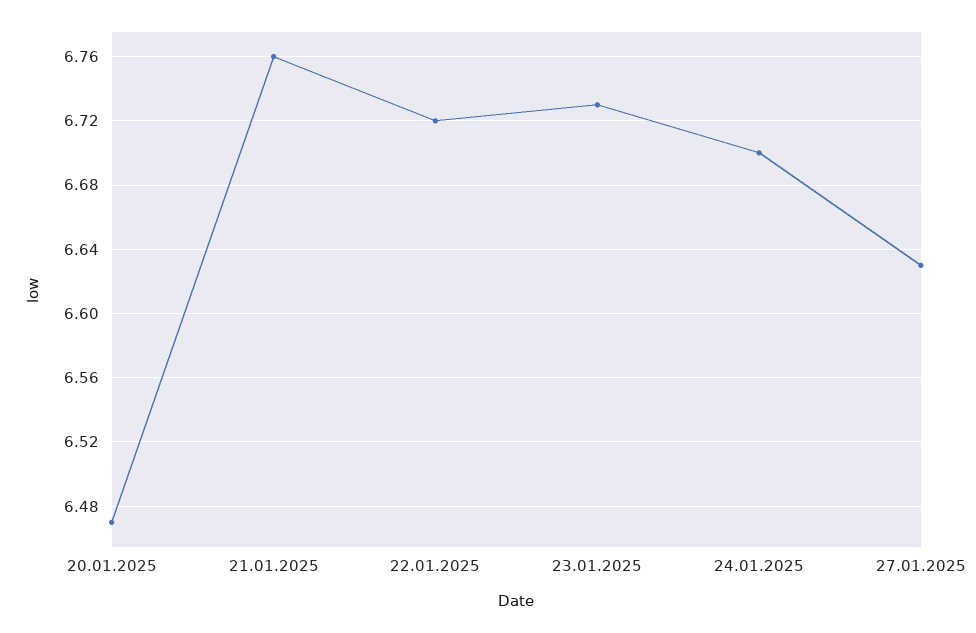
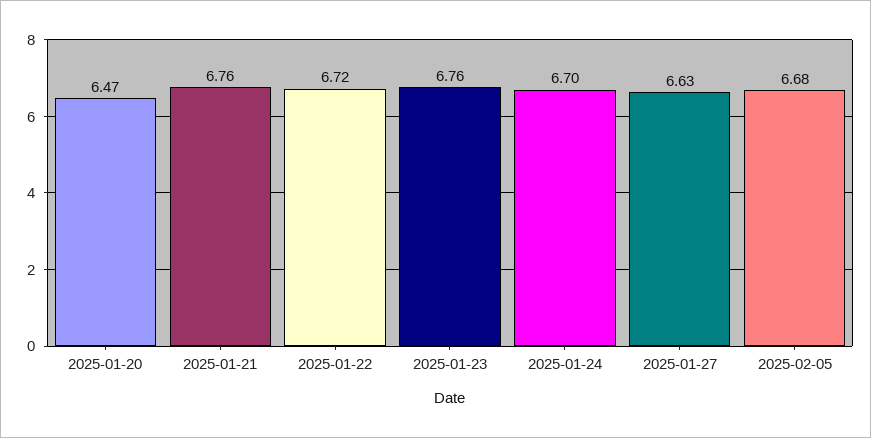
23.01.2025: 6.73 -> 6.76
2025-02-05: none -> 6.68

